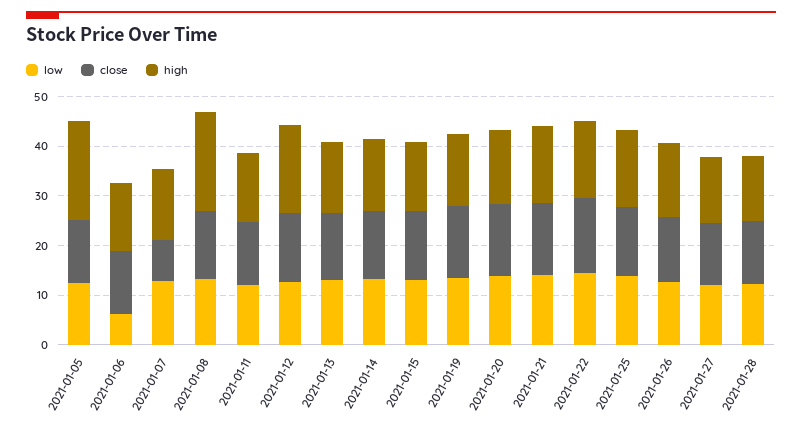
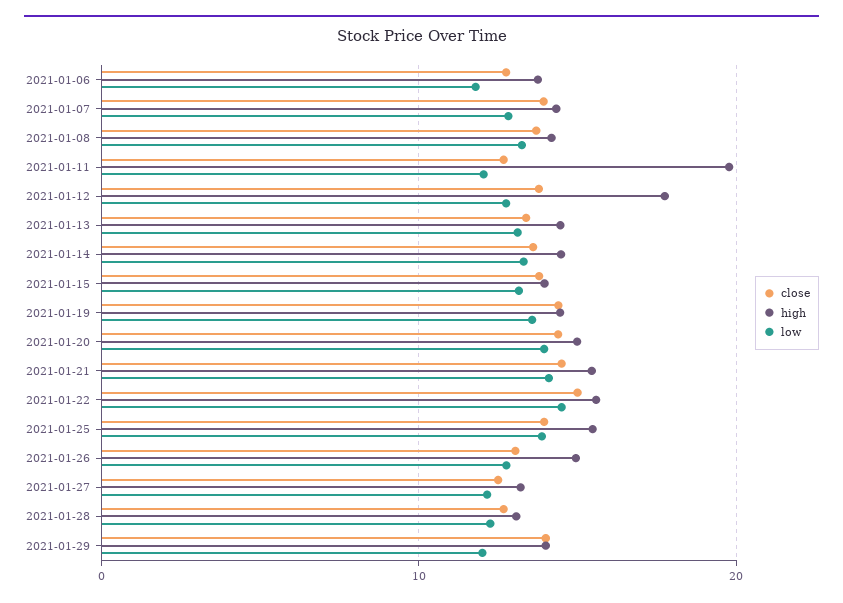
low, 2021-01-05: 12 -> none
close, 2021-01-05: 12 -> none
high, 2021-01-05: 20 -> none
low, 2021-01-06: 6 -> 12
close, 2021-01-07: 8 -> 14
high, 2021-01-08: 20 -> 14
high, 2021-01-11: 14 -> 20
close, 2021-01-29: none -> 14
high, 2021-01-29: none -> 14
low, 2021-01-29: none -> 12

